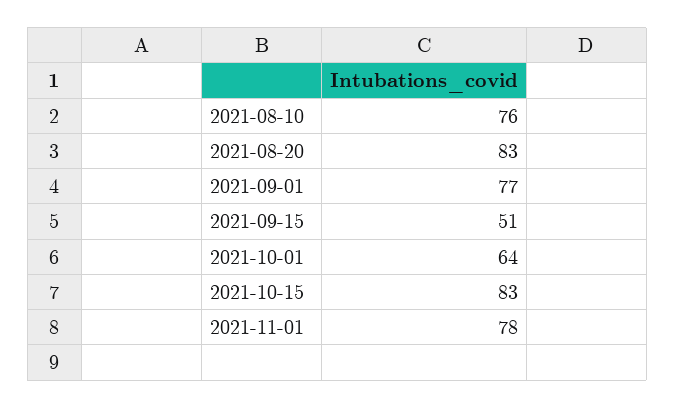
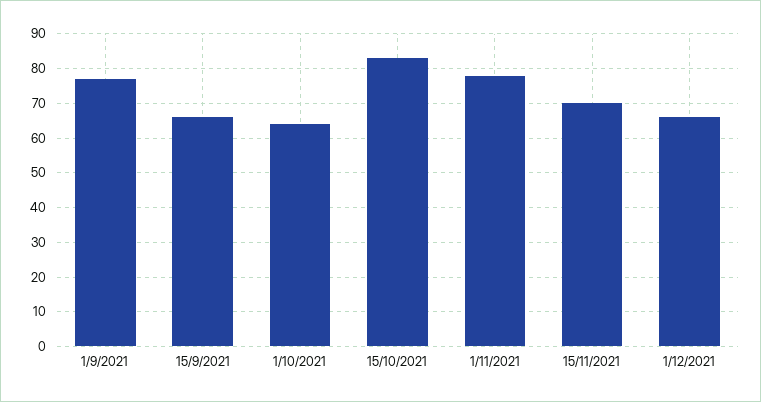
2021-08-10: 76 -> none
2021-08-20: 83 -> none
2021-09-15: 51 -> 65
15/11/2021: none -> 70
1/12/2021: none -> 65

